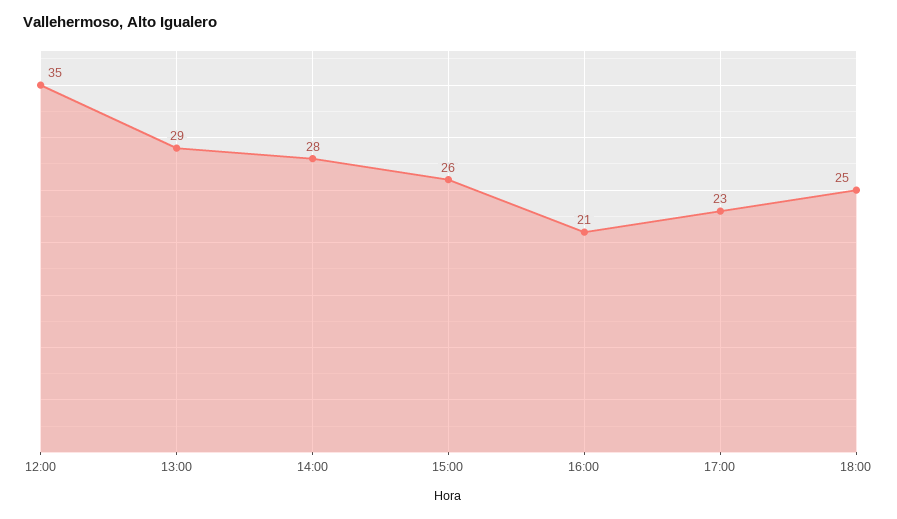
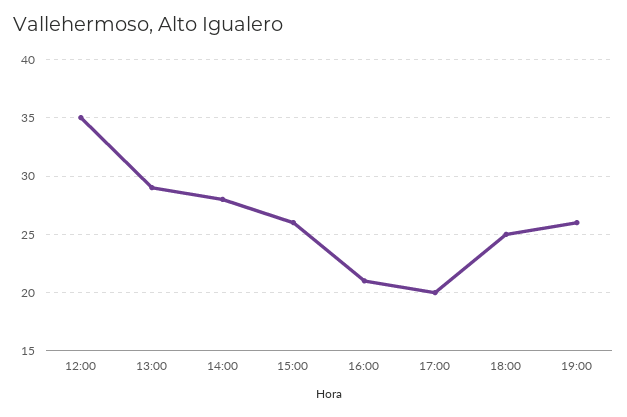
17:00: 23 -> 20
19:00: none -> 26

